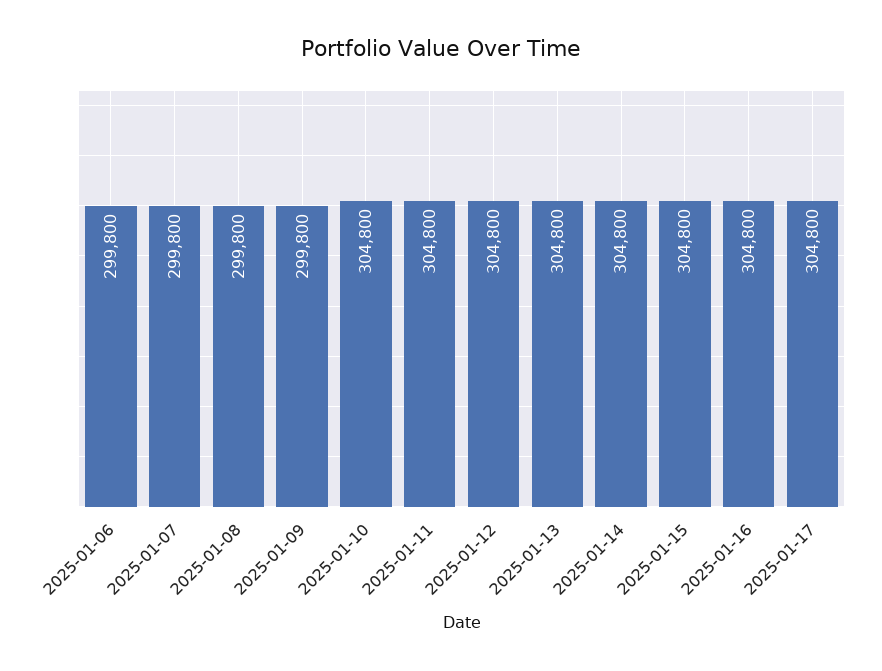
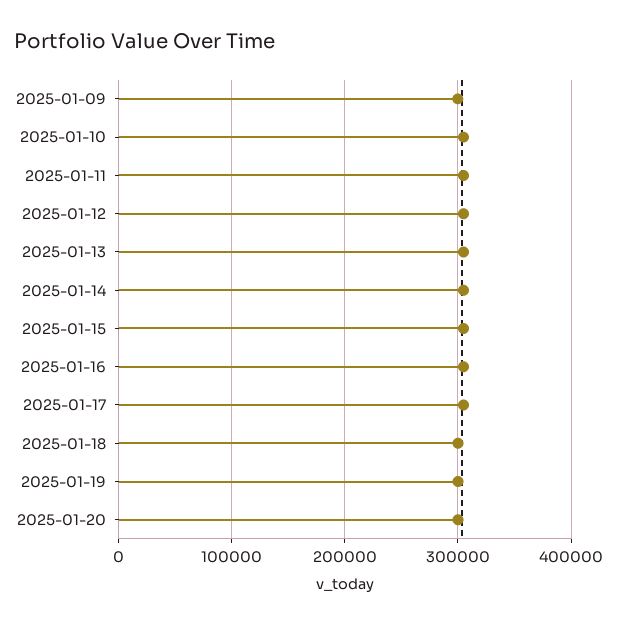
2025-01-06: 299800 -> none
2025-01-07: 299800 -> none
2025-01-08: 299800 -> none
2025-01-18: none -> 300000
2025-01-19: none -> 300000
2025-01-20: none -> 300000

